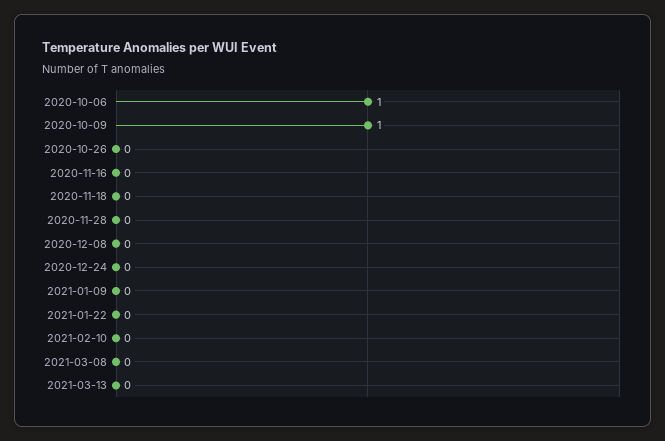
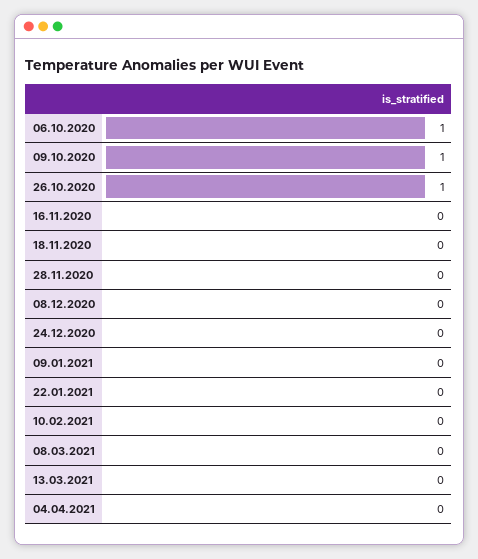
2020-10-26: 0 -> 1
04.04.2021: none -> 0

